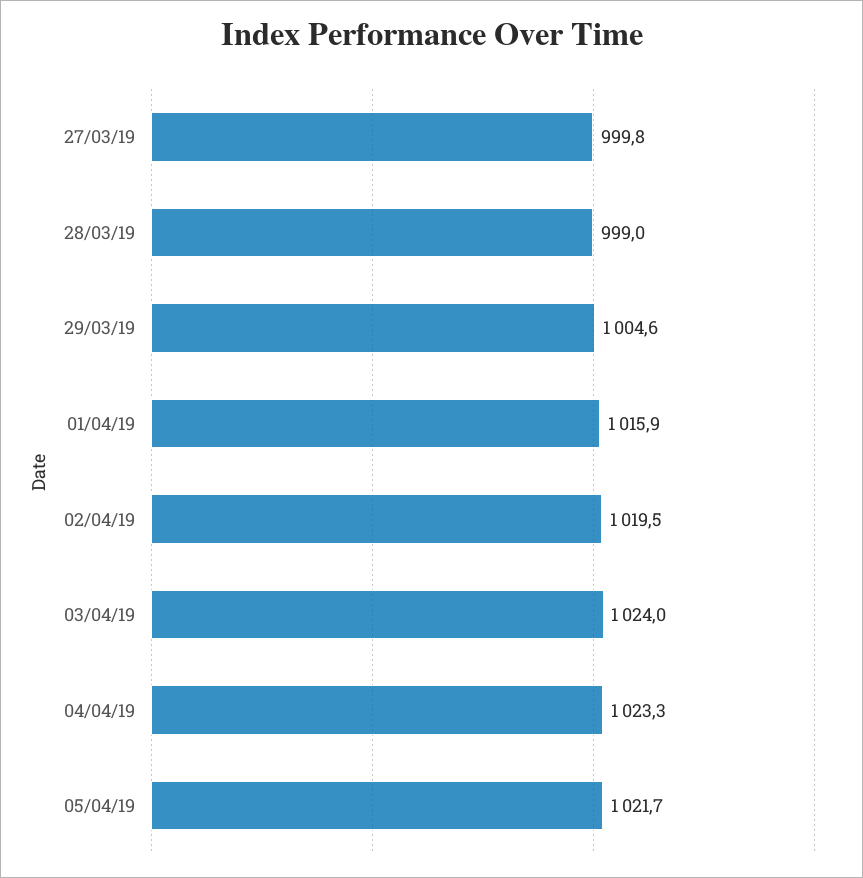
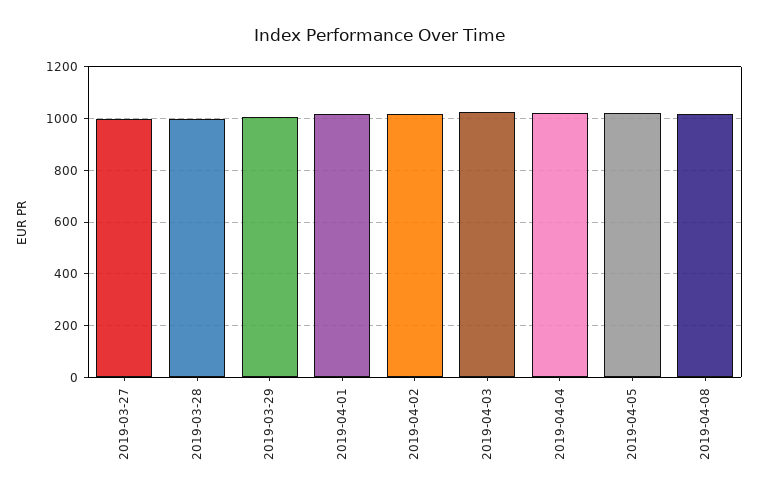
2019-04-08: none -> 1025

